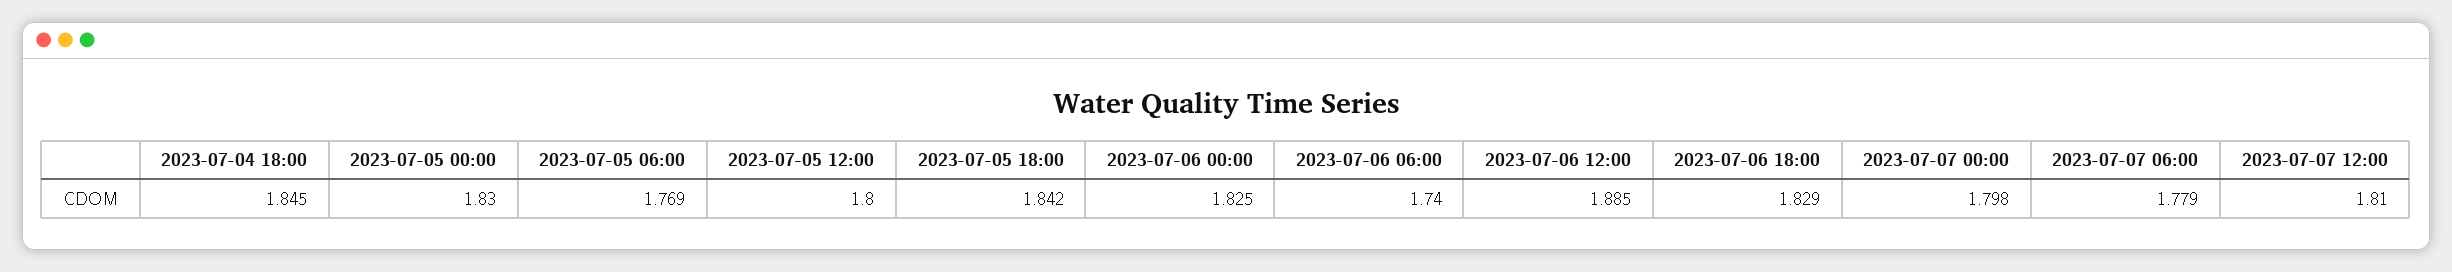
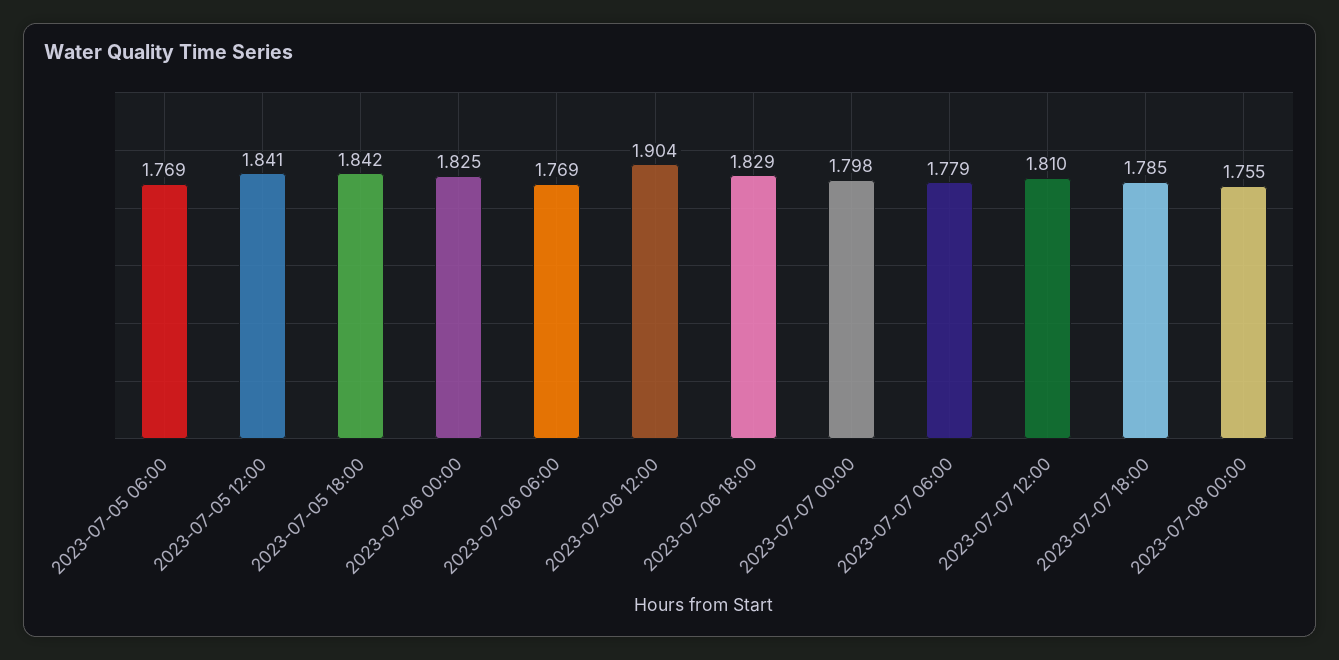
2023-07-04 18:00: 1.845 -> none
2023-07-05 00:00: 1.83 -> none
2023-07-05 12:00: 1.8 -> 1.841
2023-07-06 06:00: 1.74 -> 1.769
2023-07-06 12:00: 1.885 -> 1.904
2023-07-07 18:00: none -> 1.785
2023-07-08 00:00: none -> 1.755

